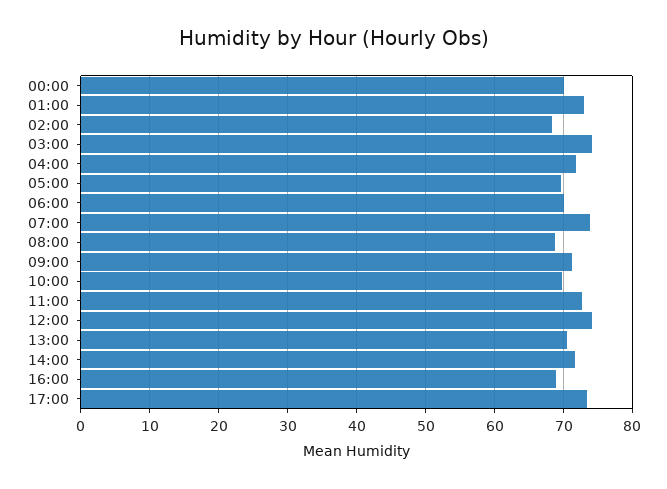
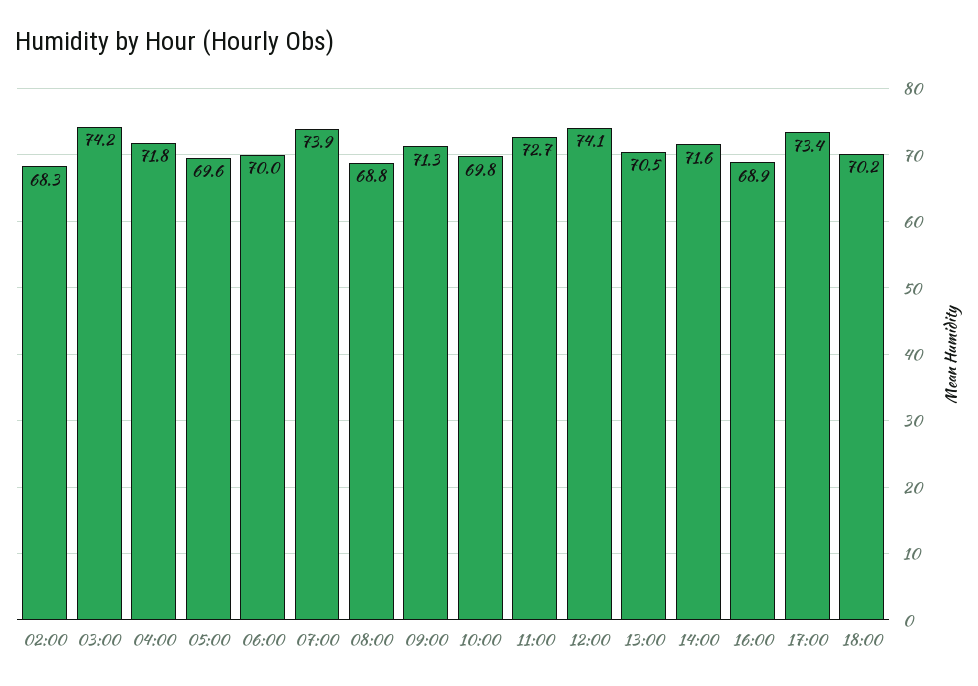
00:00: 70 -> none
01:00: 73 -> none
18:00: none -> 70.2

